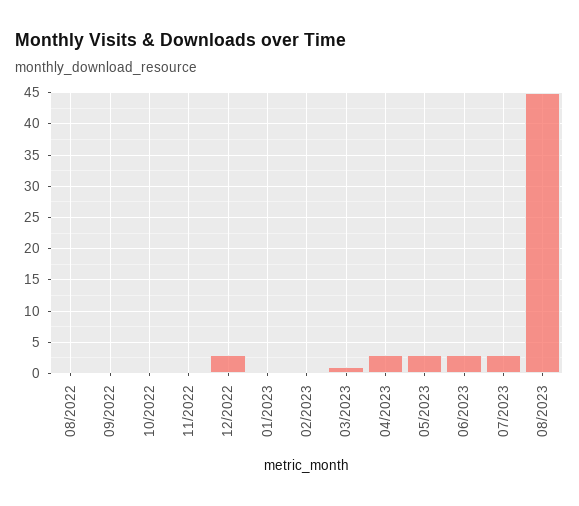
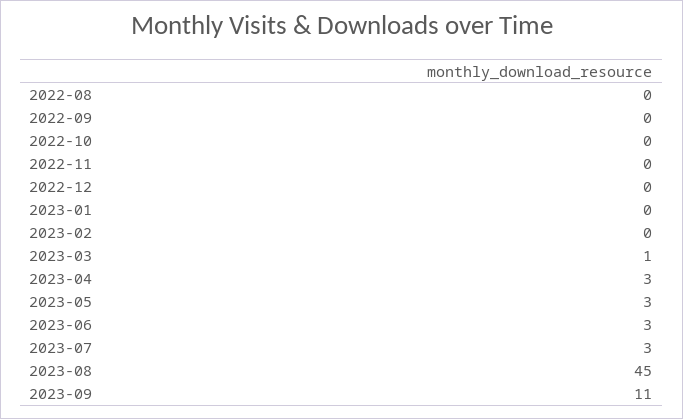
12/2022: 3 -> 0
2023-09: none -> 11

